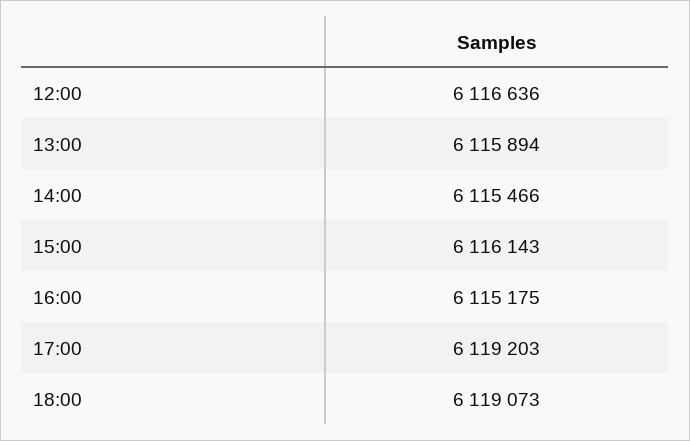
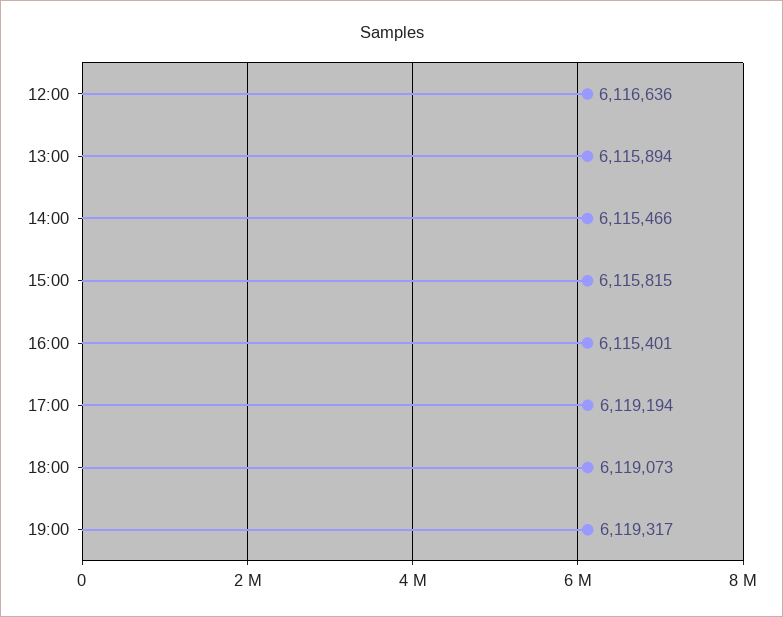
15:00: 6116143 -> 6115815
16:00: 6115175 -> 6115401
17:00: 6119203 -> 6119194
19:00: none -> 6119317

